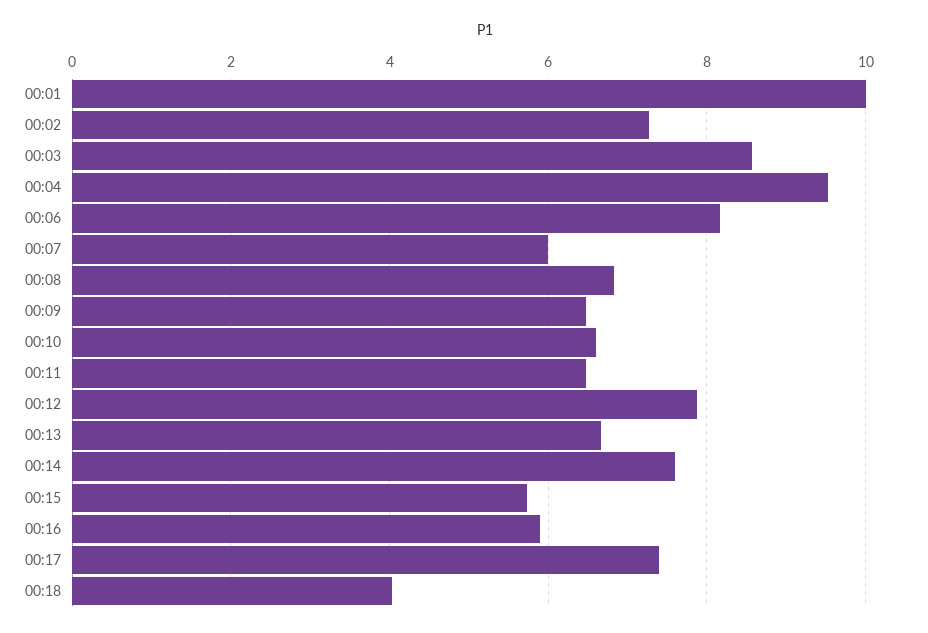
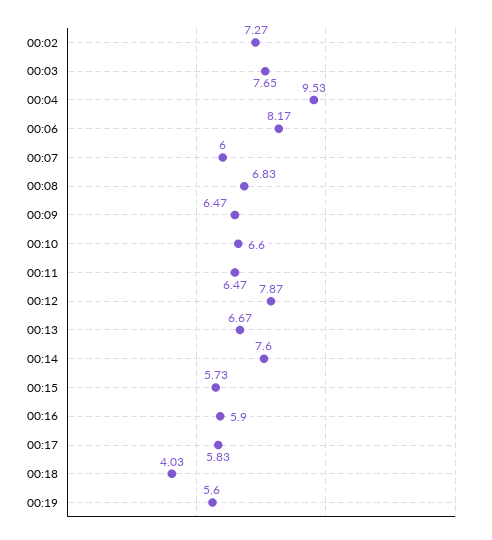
00:01: 10 -> none
00:03: 8.6 -> 7.65
00:17: 7.4 -> 5.83
00:19: none -> 5.6

